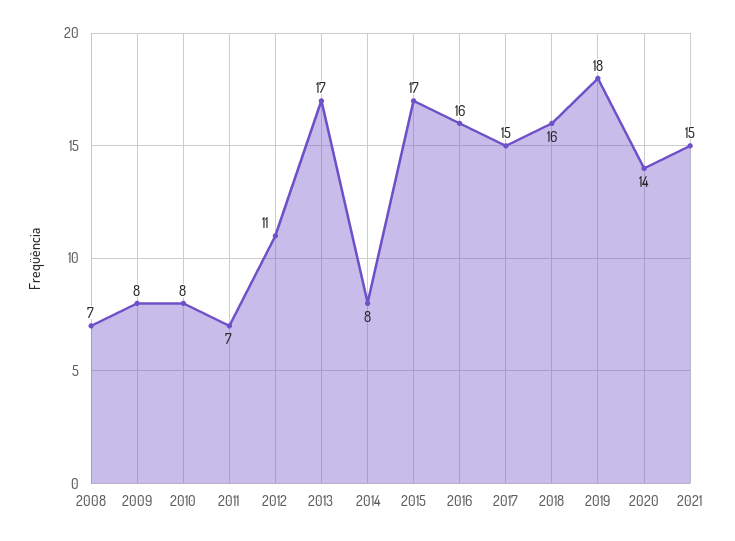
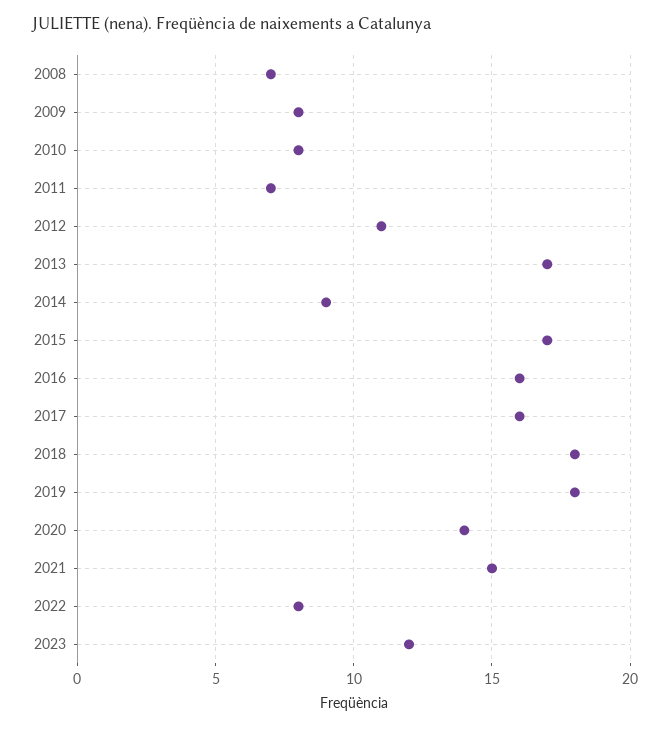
2014: 8 -> 9
2017: 15 -> 16
2018: 16 -> 18
2022: none -> 8
2023: none -> 12

